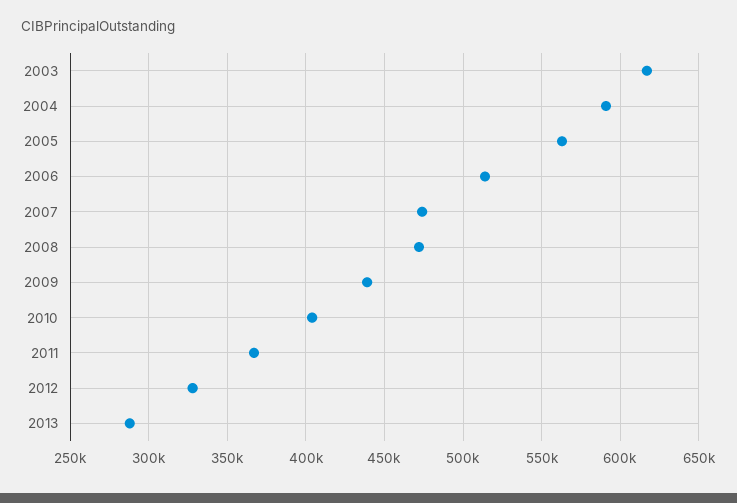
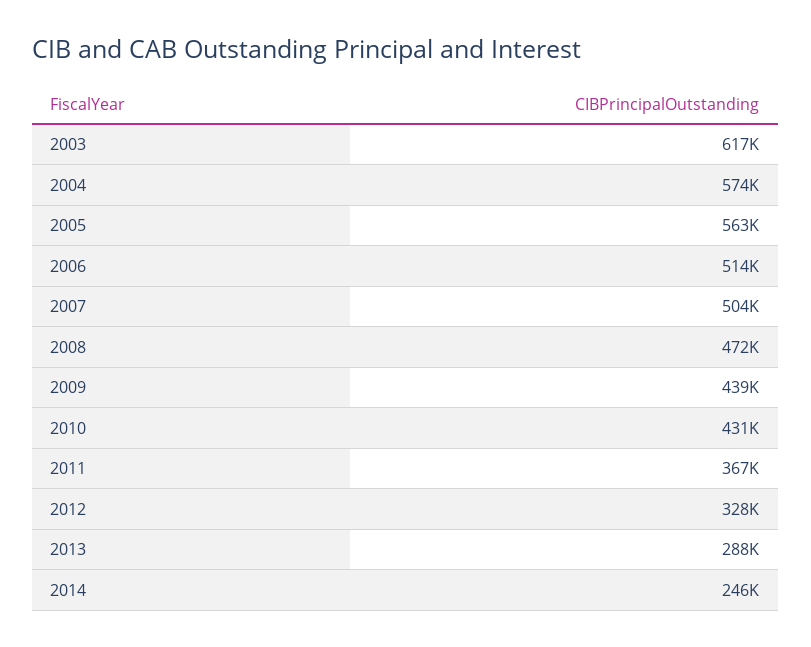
2004: 590000 -> 574000
2007: 475000 -> 504000
2010: 405000 -> 431000
2014: none -> 246000

